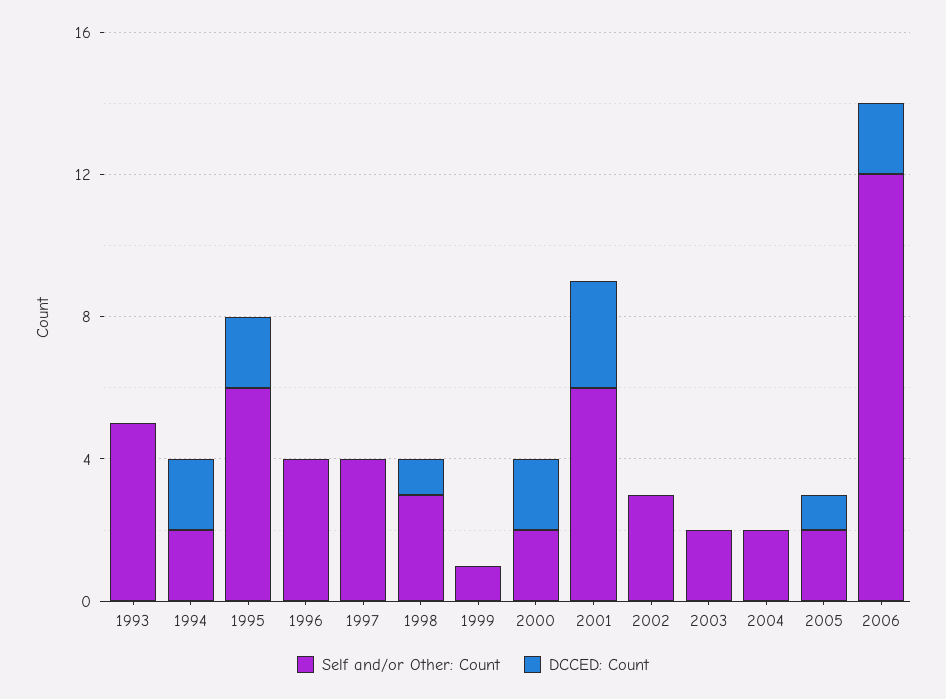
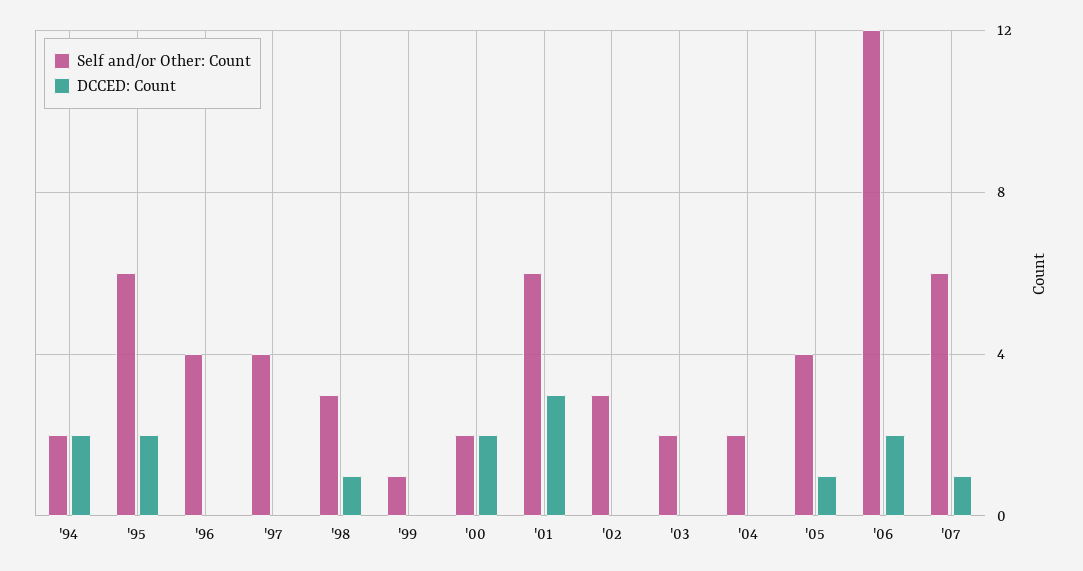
Self and/or Other: Count, 1993: 5 -> none
DCCED: Count, 1993: 0 -> none
Self and/or Other: Count, 2005: 2 -> 4
Self and/or Other: Count, '07: none -> 6
DCCED: Count, '07: none -> 1

